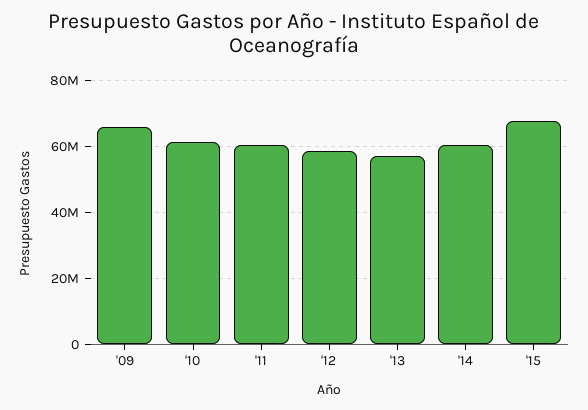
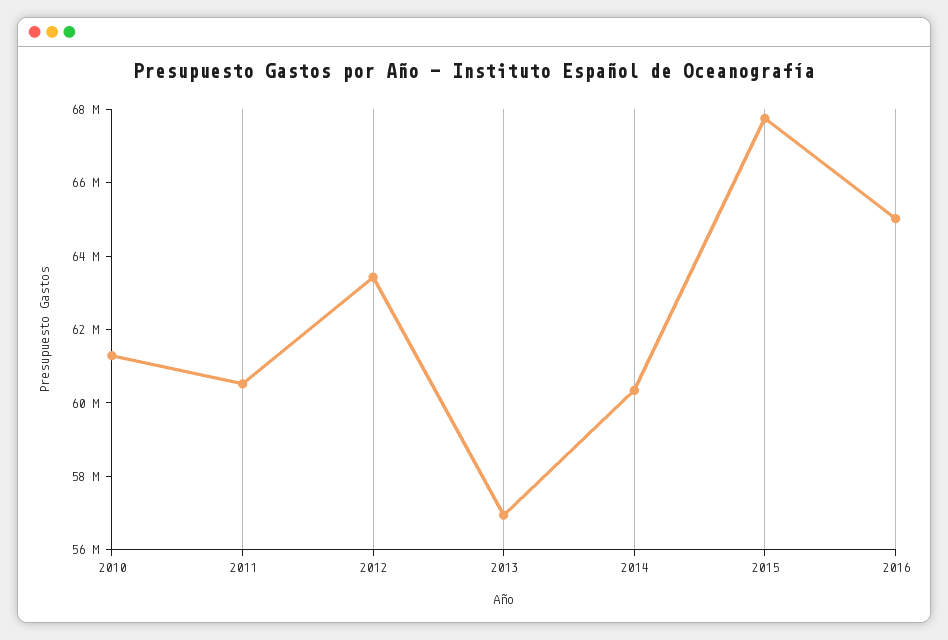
'09: 66000000 -> none
'12: 58000000 -> 63500000
2016: none -> 65000000

